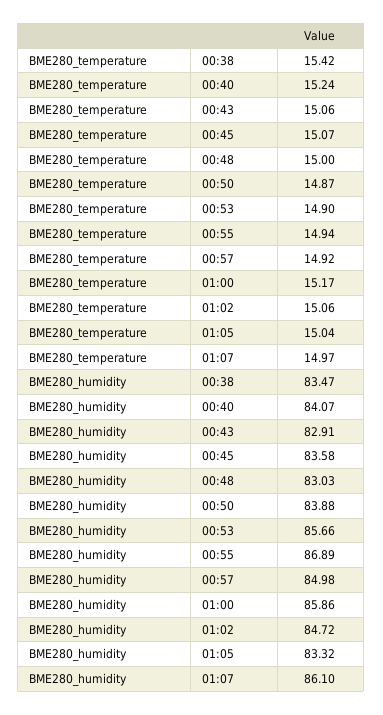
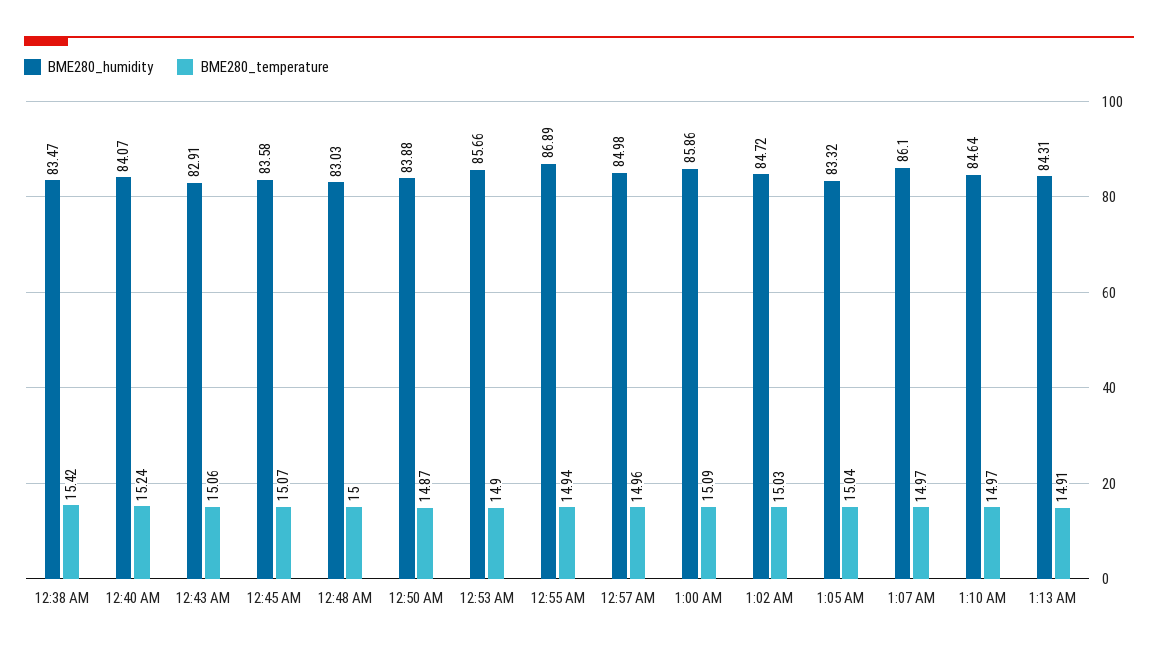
BME280_temperature, 00:57: 14.92 -> 14.96
BME280_temperature, 01:00: 15.17 -> 15.09
BME280_temperature, 01:02: 15.06 -> 15.03
BME280_humidity, 1:10 AM: none -> 84.64
BME280_temperature, 1:10 AM: none -> 14.97
BME280_humidity, 1:13 AM: none -> 84.31
BME280_temperature, 1:13 AM: none -> 14.91

